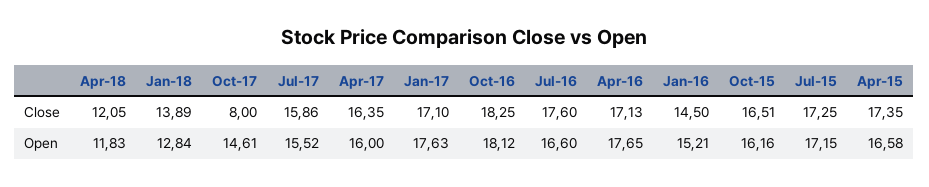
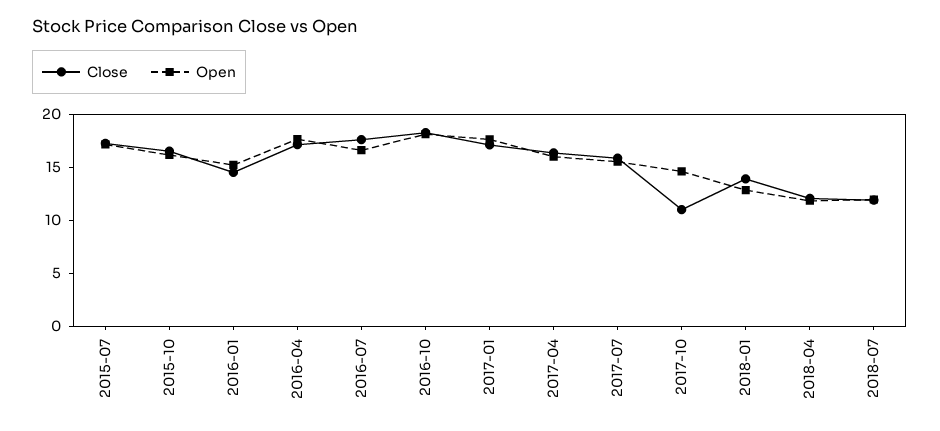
Close, Oct-17: 8 -> 11
Close, Apr-15: 17.35 -> none
Open, Apr-15: 16.58 -> none
Close, 2018-07: none -> 12
Open, 2018-07: none -> 12

